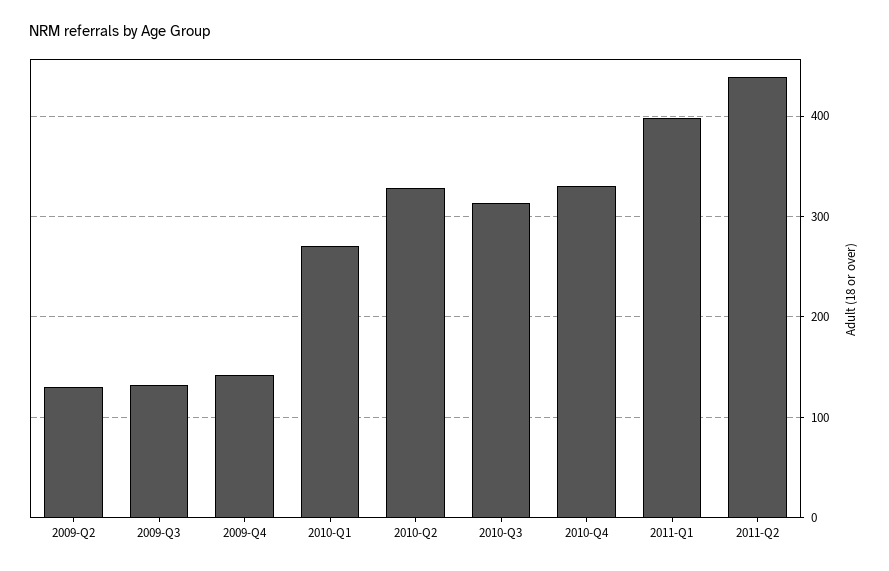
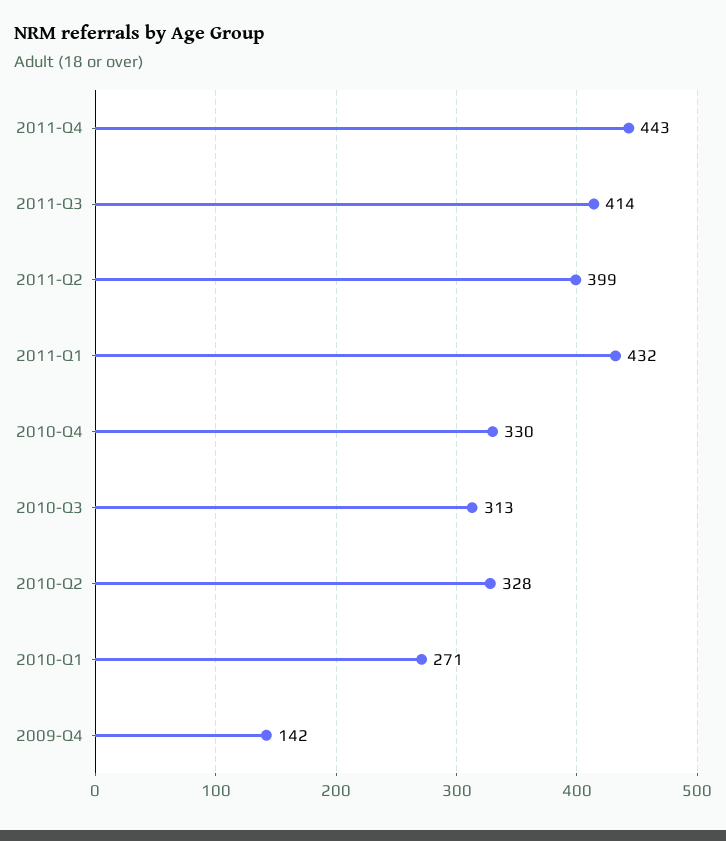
2009-Q2: 130 -> none
2009-Q3: 130 -> none
2011-Q1: 400 -> 432
2011-Q2: 440 -> 399
2011-Q4: none -> 443
2011-Q3: none -> 414

